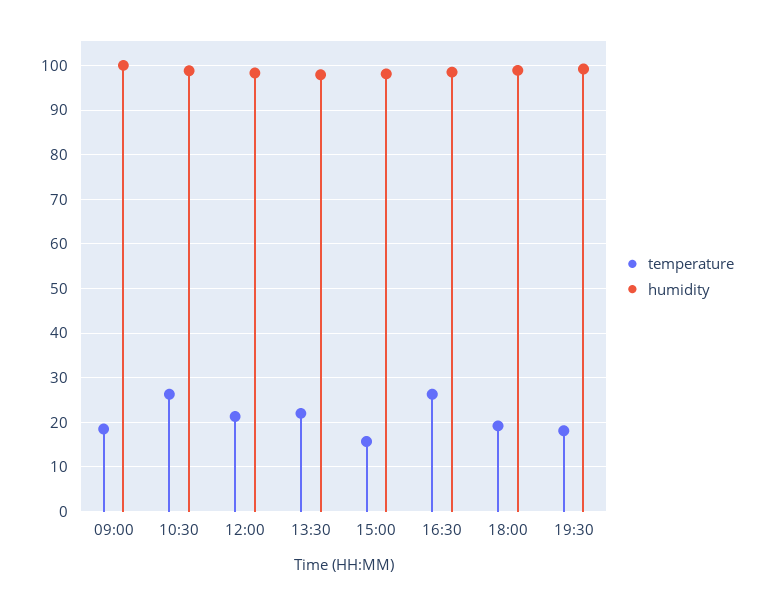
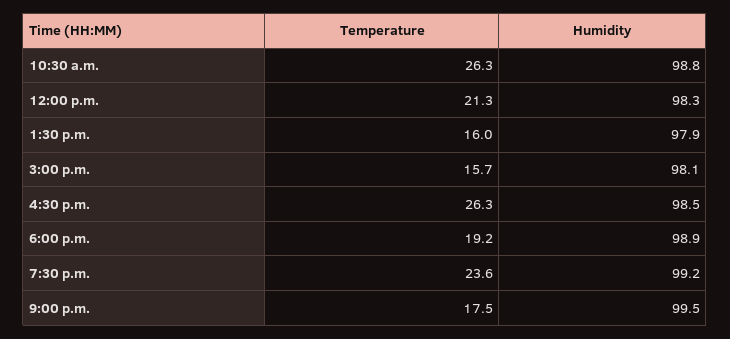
temperature, 09:00: 18 -> none
humidity, 09:00: 100 -> none
temperature, 13:30: 22 -> 16
temperature, 19:30: 18 -> 23.6
temperature, 9:00 p.m.: none -> 17.5
humidity, 9:00 p.m.: none -> 99.5

